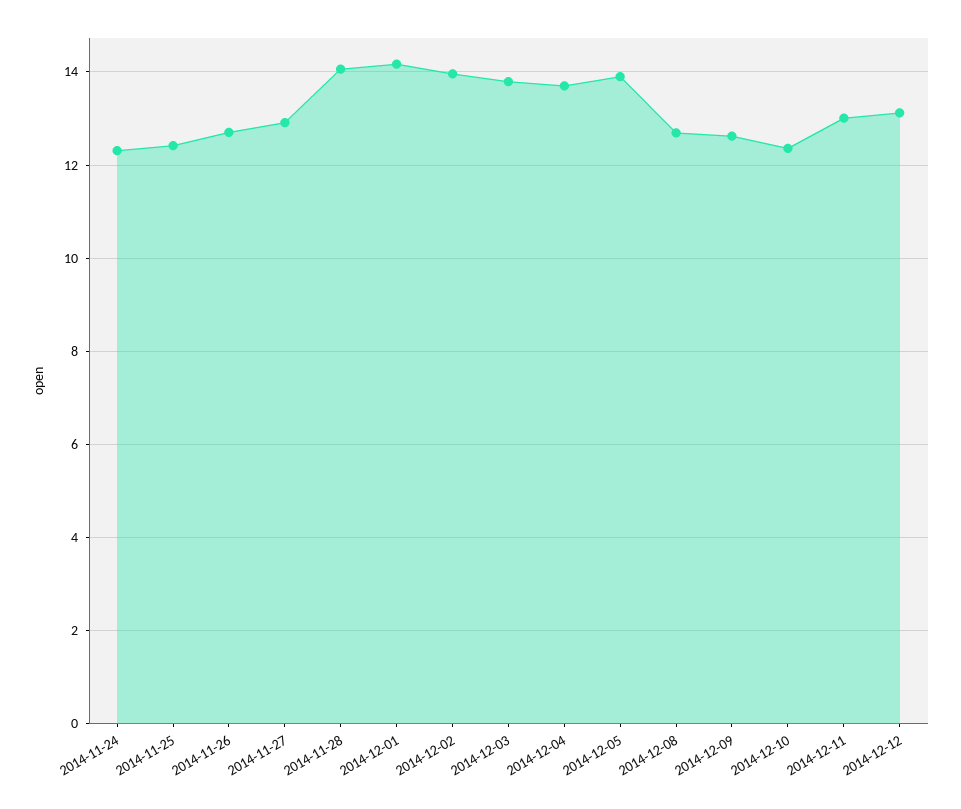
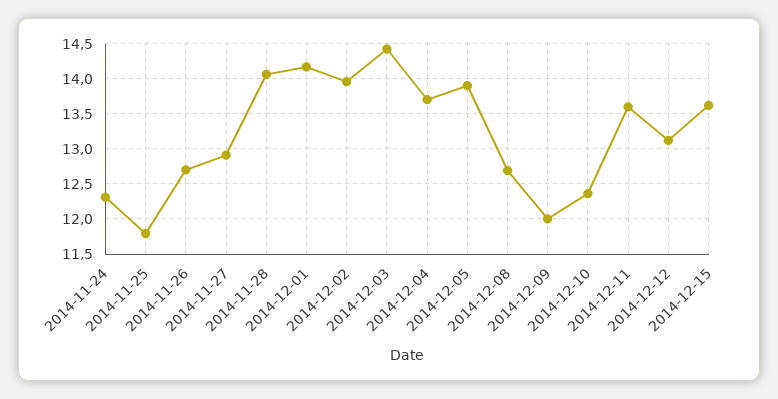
2014-11-25: 12.4 -> 11.8
2014-12-03: 13.8 -> 14.4
2014-12-09: 12.6 -> 12
2014-12-11: 13 -> 13.6
2014-12-15: none -> 13.6

